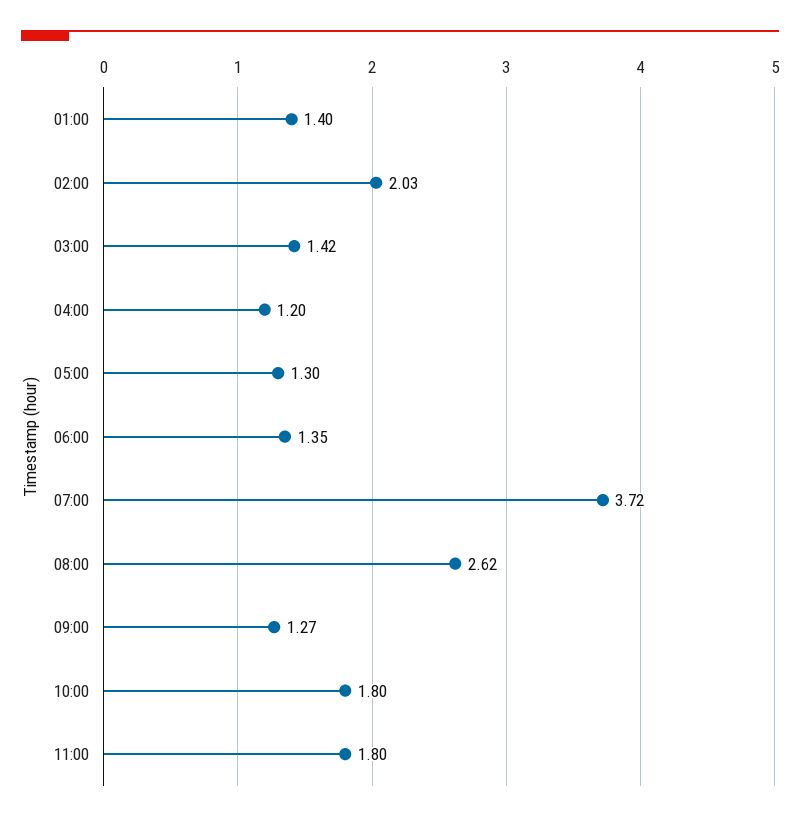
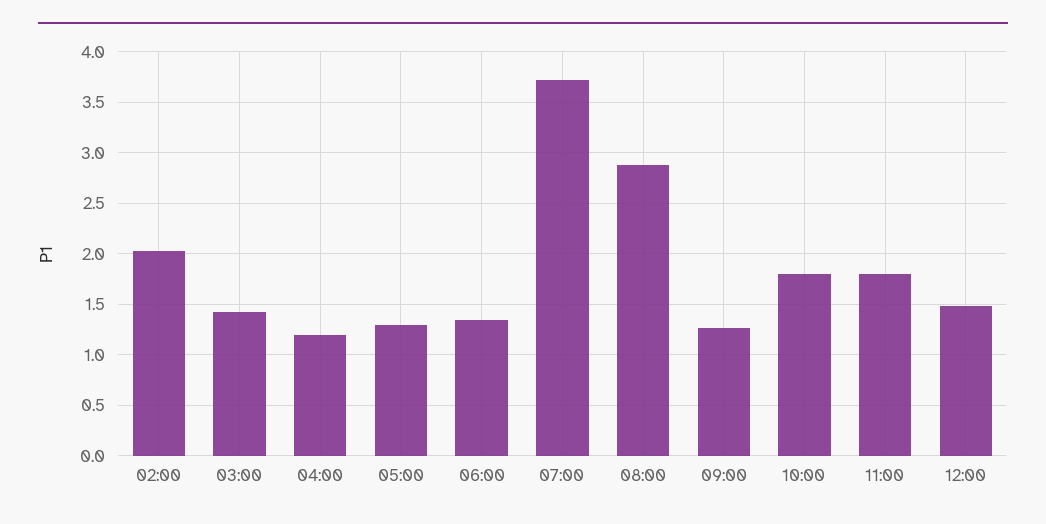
01:00: 1.4 -> none
08:00: 2.62 -> 2.9
12:00: none -> 1.5

